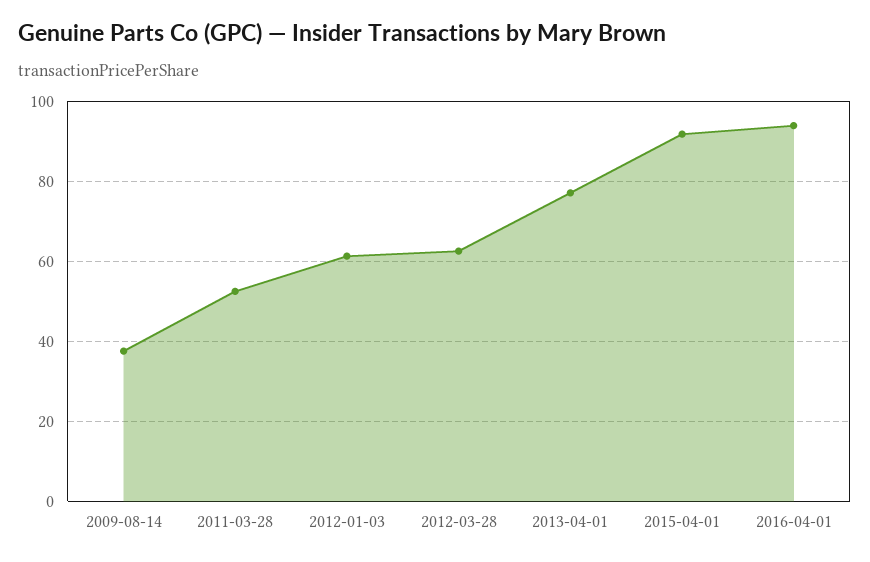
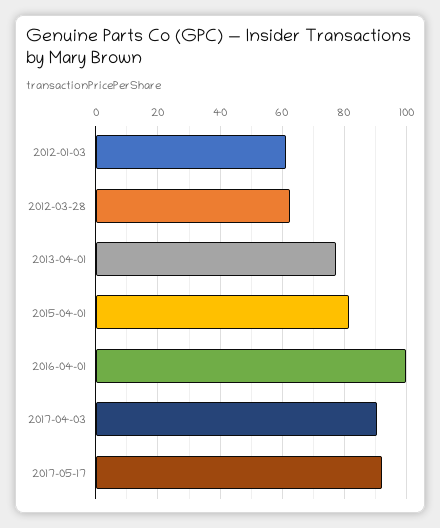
2009-08-14: 38 -> none
2011-03-28: 52 -> none
2015-04-01: 92 -> 82
2016-04-01: 94 -> 100
2017-04-03: none -> 90
2017-05-17: none -> 92

